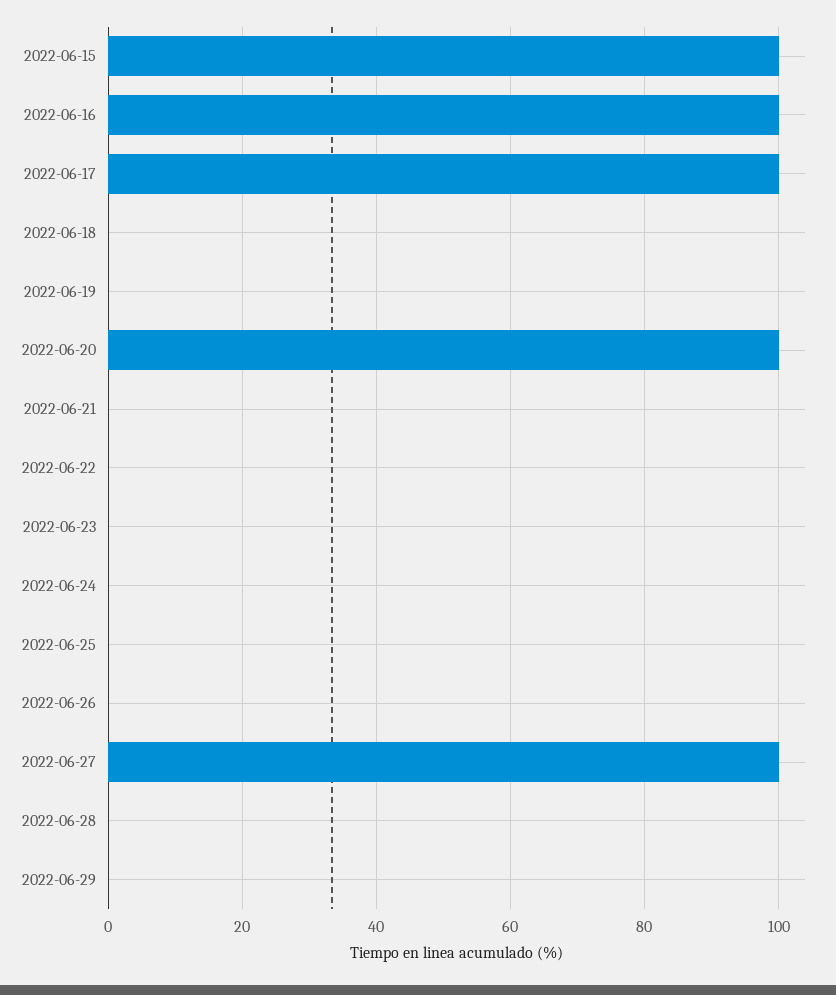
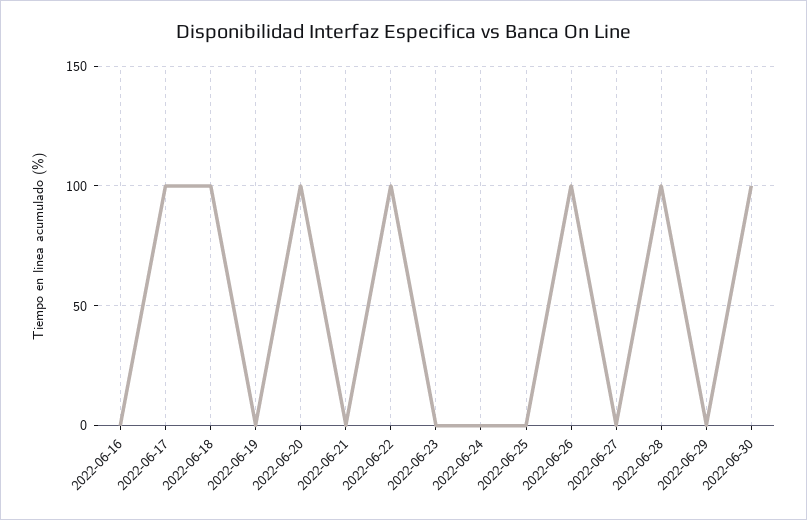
2022-06-15: 100 -> none
2022-06-16: 100 -> 0
2022-06-18: 0 -> 100
2022-06-22: 0 -> 100
2022-06-26: 0 -> 100
2022-06-27: 100 -> 0
2022-06-28: 0 -> 100
2022-06-30: none -> 100

